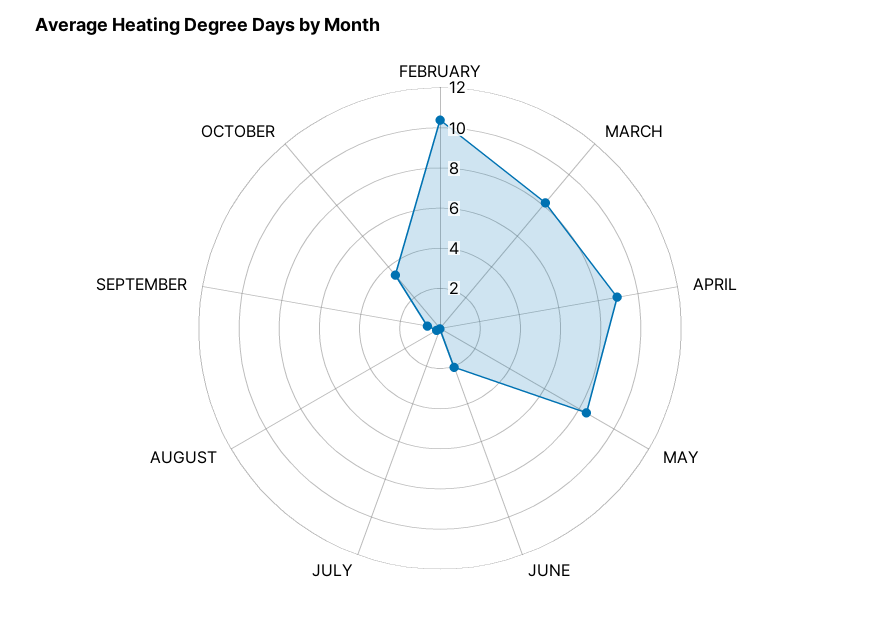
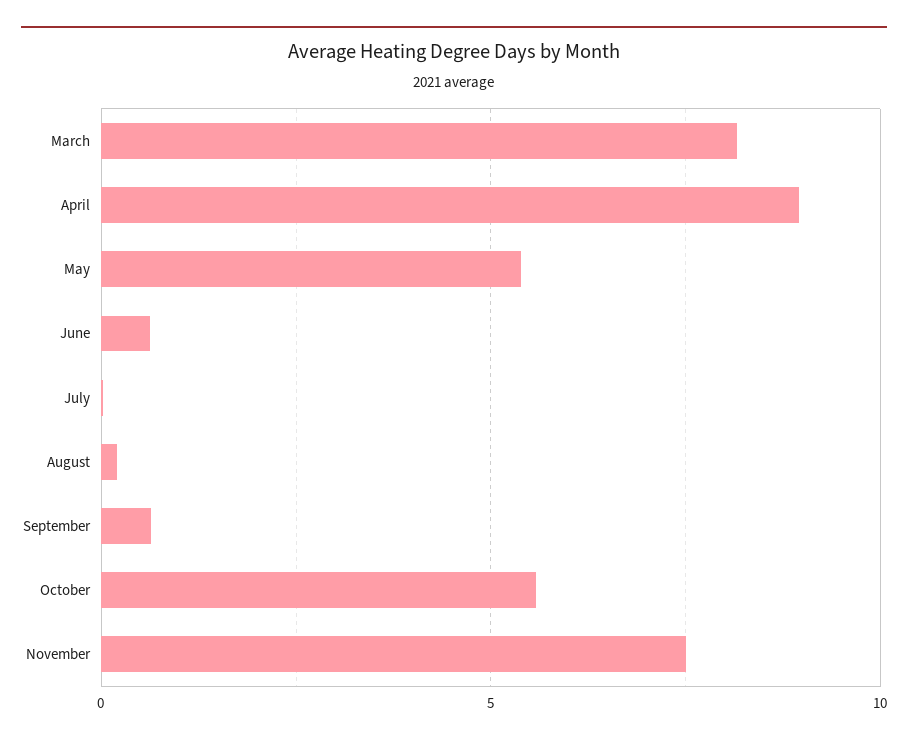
FEBRUARY: 10.5 -> none
MAY: 8.5 -> 5.5
JUNE: 2 -> 0.5
OCTOBER: 3.5 -> 5.5
November: none -> 7.5

